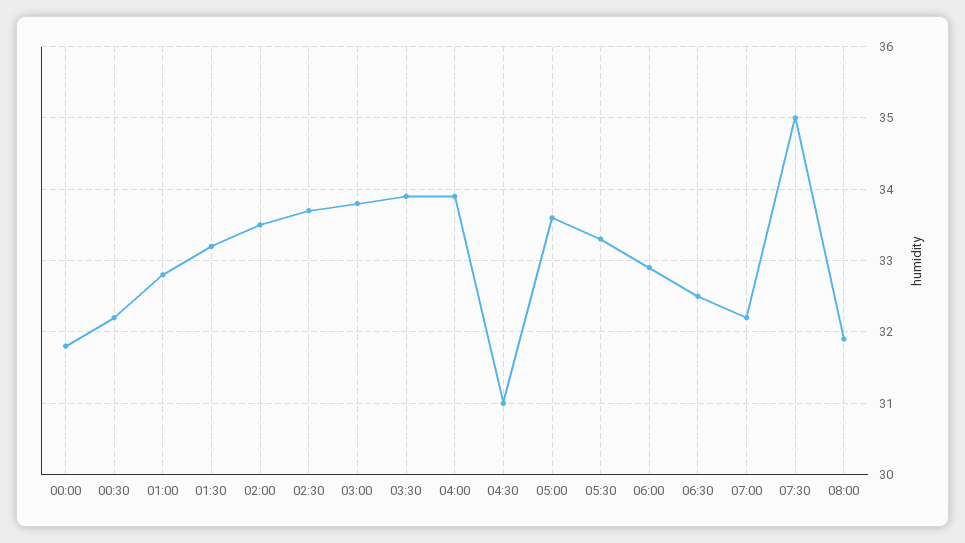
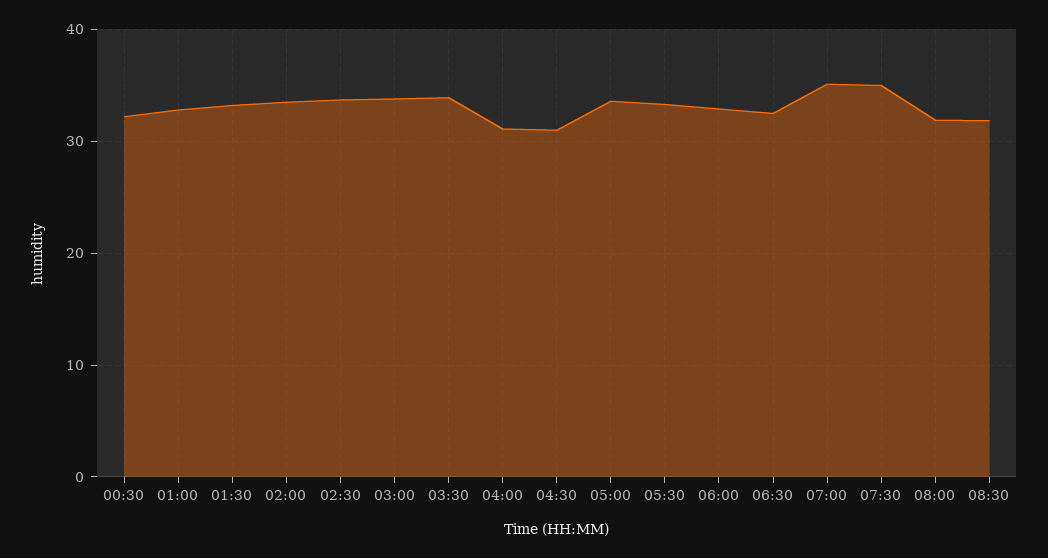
00:00: 31.8 -> none
04:00: 33.9 -> 31
07:00: 32.2 -> 35
08:30: none -> 32

